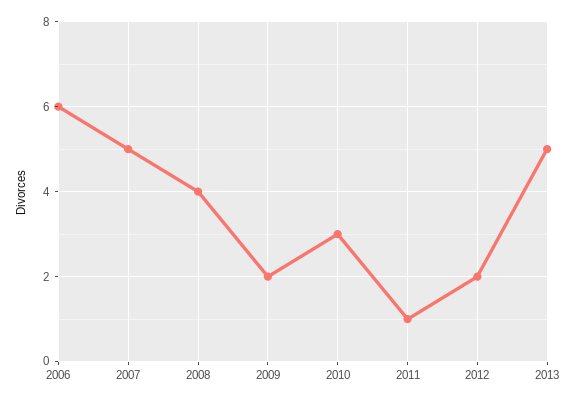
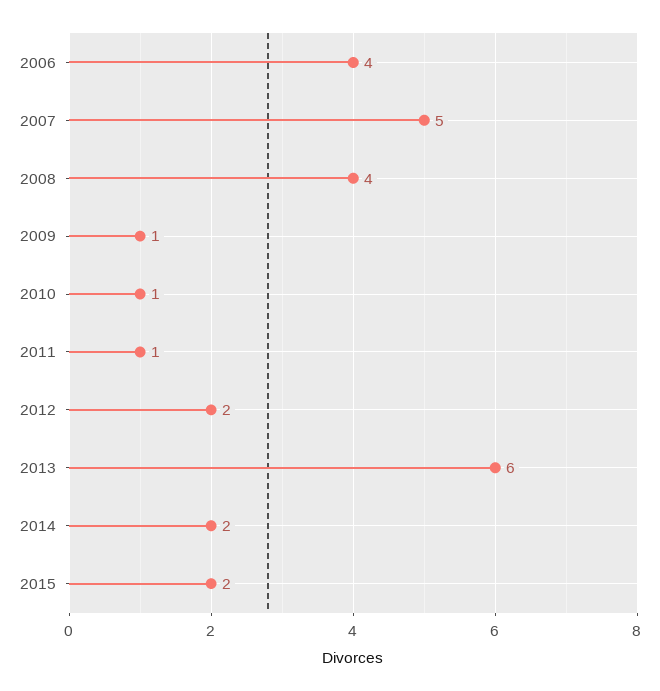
2006: 6 -> 4
2009: 2 -> 1
2010: 3 -> 1
2013: 5 -> 6
2014: none -> 2
2015: none -> 2

